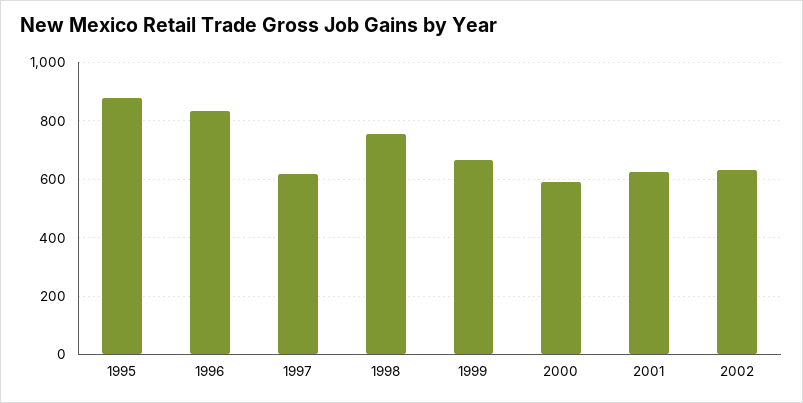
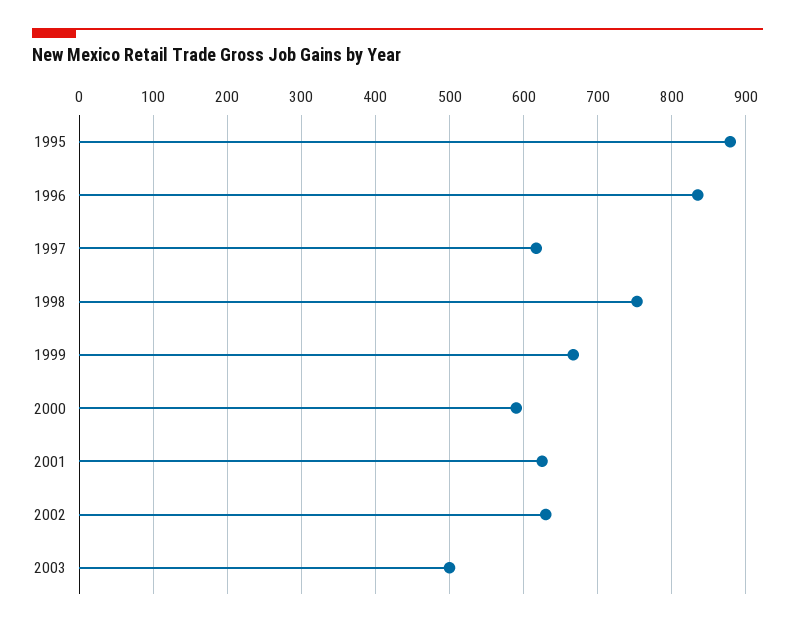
2003: none -> 500

